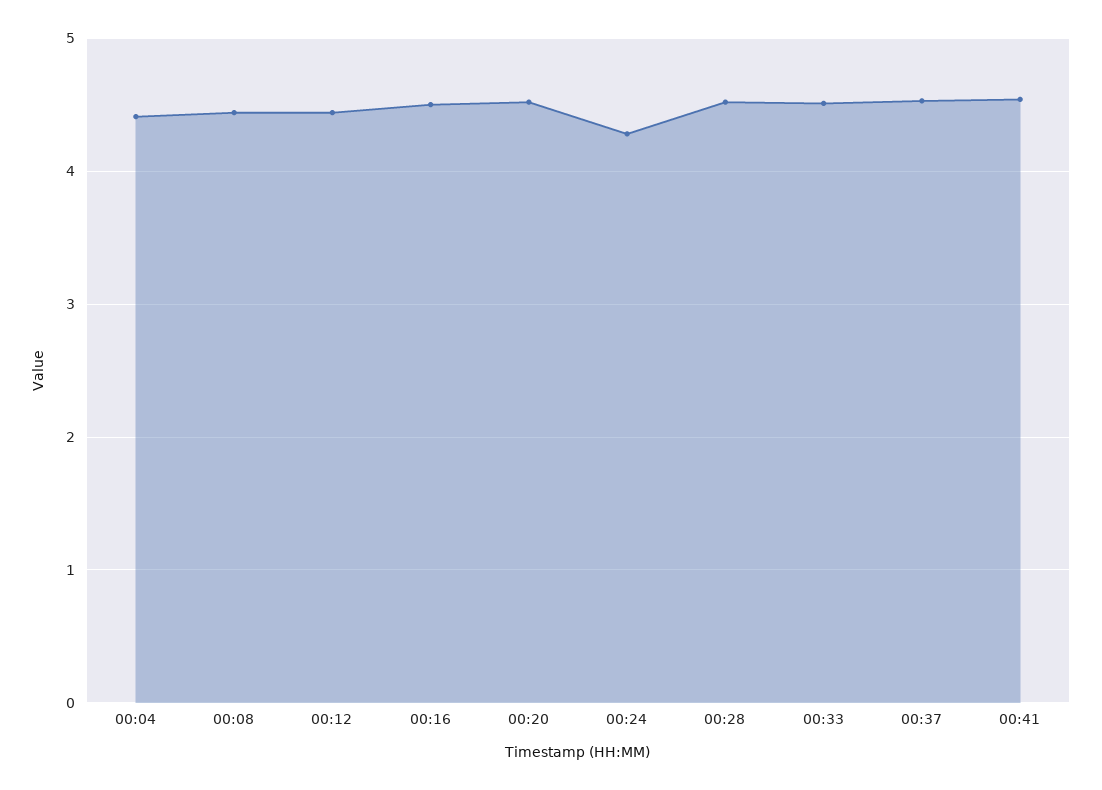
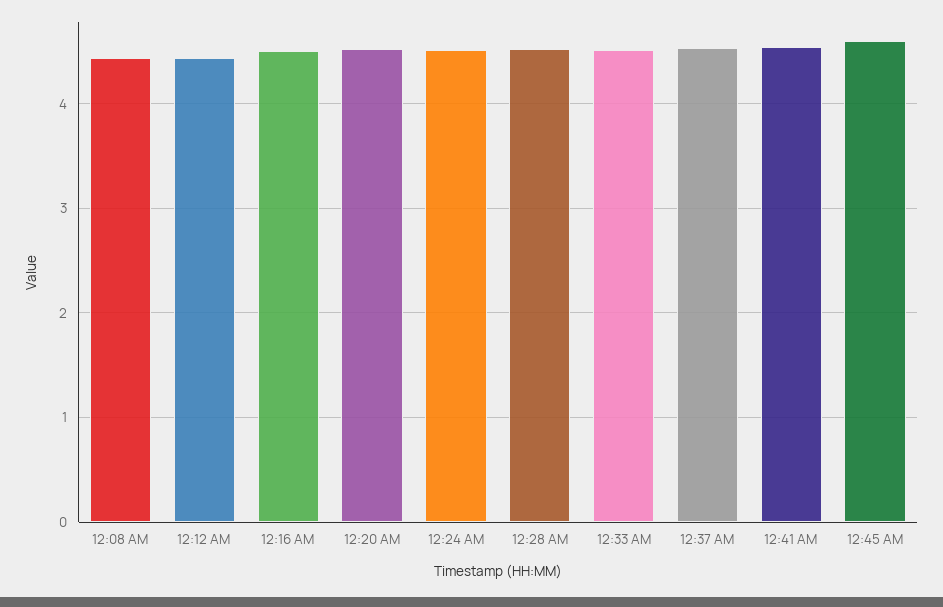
00:04: 4.4 -> none
00:24: 4.3 -> 4.5
12:45 AM: none -> 4.6

